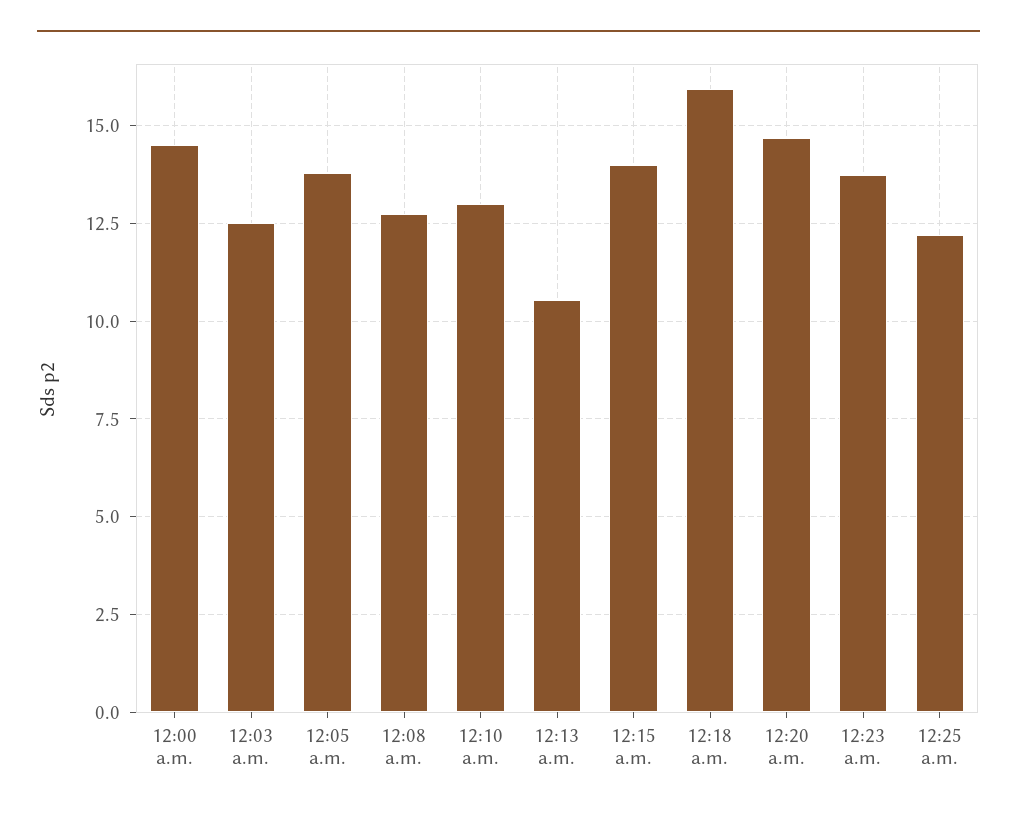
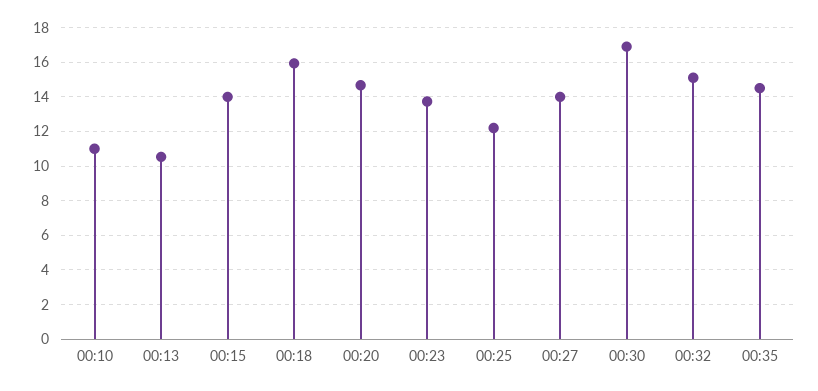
12:00 a.m.: 14.5 -> none
12:03 a.m.: 12.5 -> none
12:05 a.m.: 13.75 -> none
12:08 a.m.: 12.75 -> none
12:10 a.m.: 13 -> 11
00:27: none -> 14
00:30: none -> 17
00:32: none -> 15
00:35: none -> 14.5

